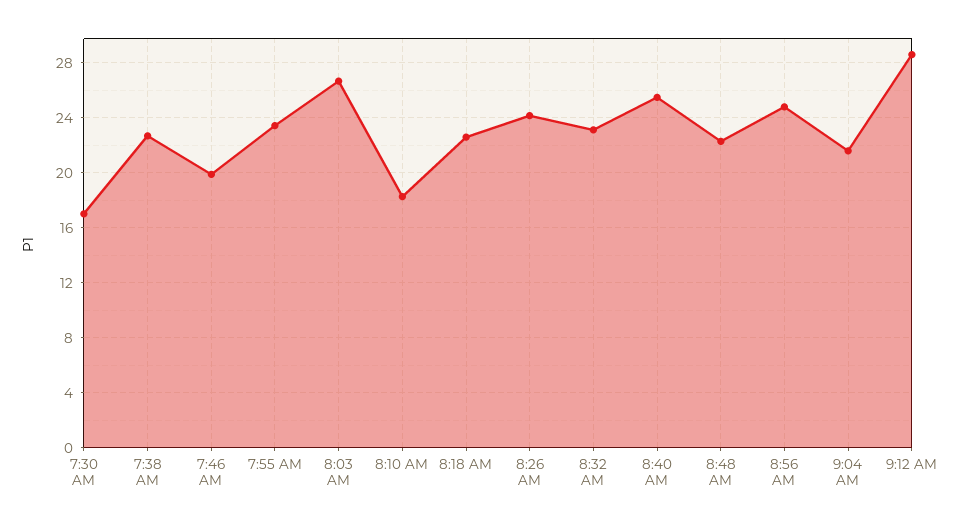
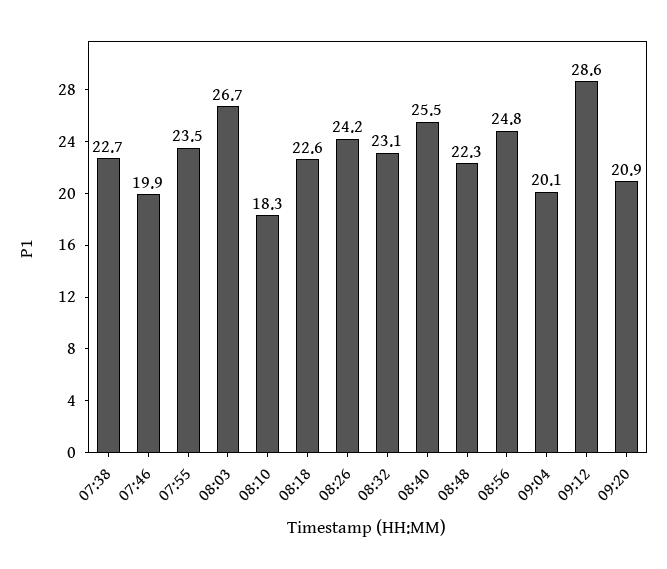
7:30 AM: 17 -> none
9:04 AM: 21.5 -> 20.1
09:20: none -> 20.9

